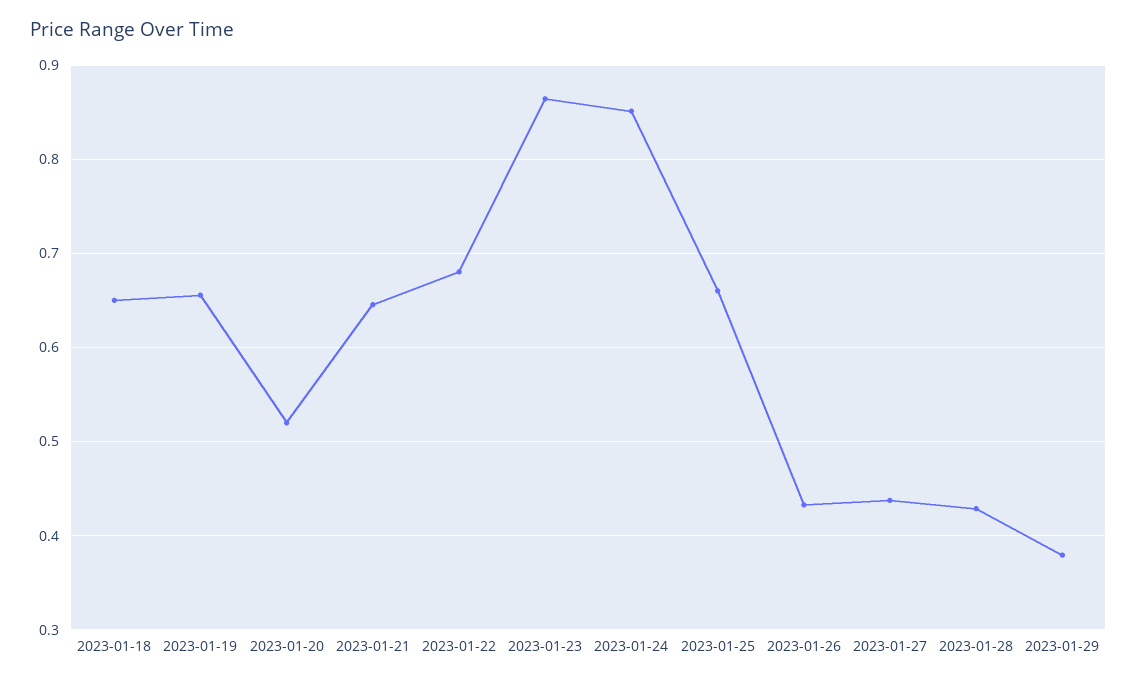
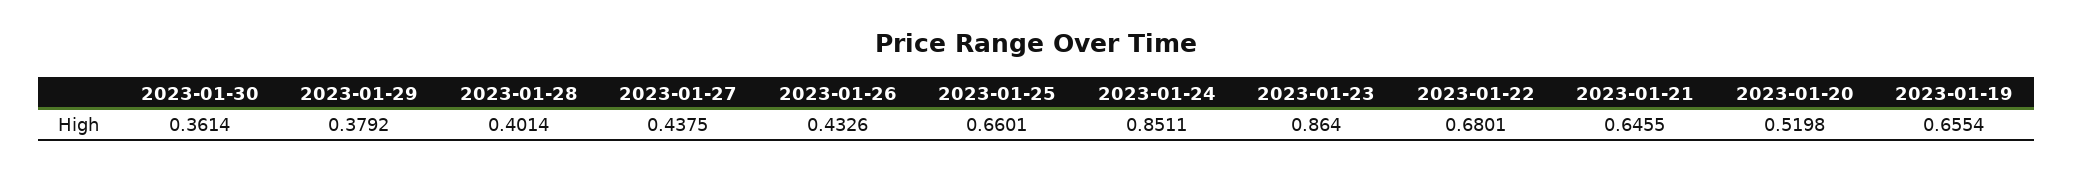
2023-01-18: 0.65 -> none
2023-01-28: 0.43 -> 0.4014
2023-01-30: none -> 0.3614

